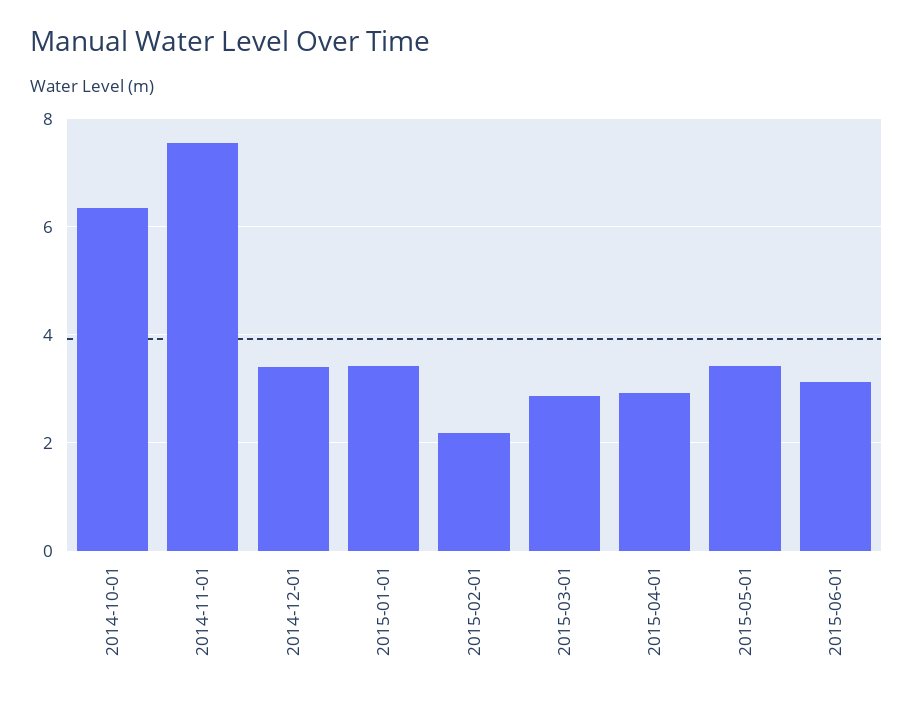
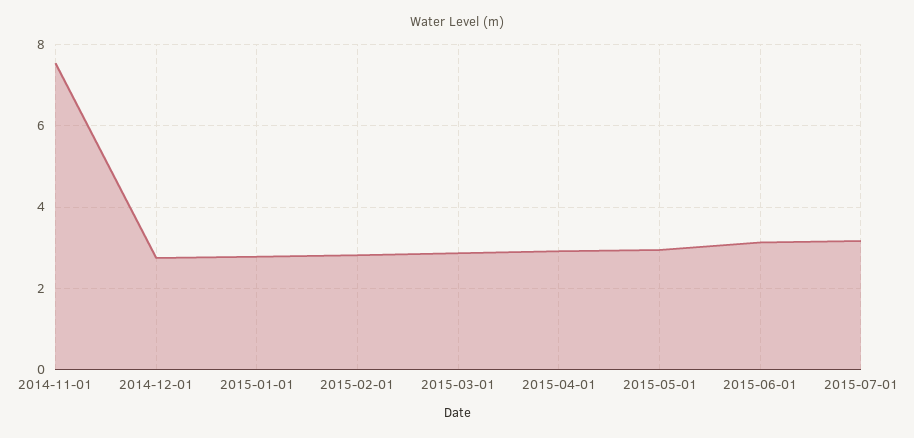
2014-10-01: 6.4 -> none
2014-12-01: 3.4 -> 2.8
2015-01-01: 3.4 -> 2.8
2015-02-01: 2.2 -> 2.8
2015-05-01: 3.4 -> 3
2015-07-01: none -> 3.2

